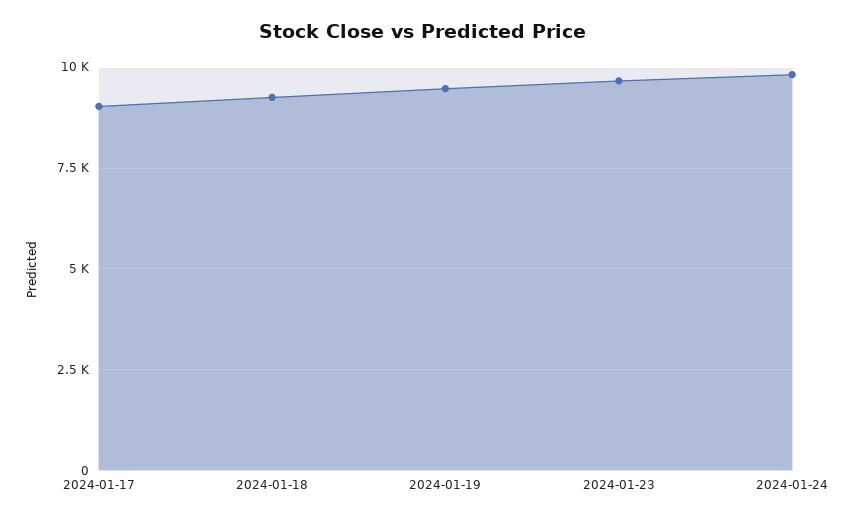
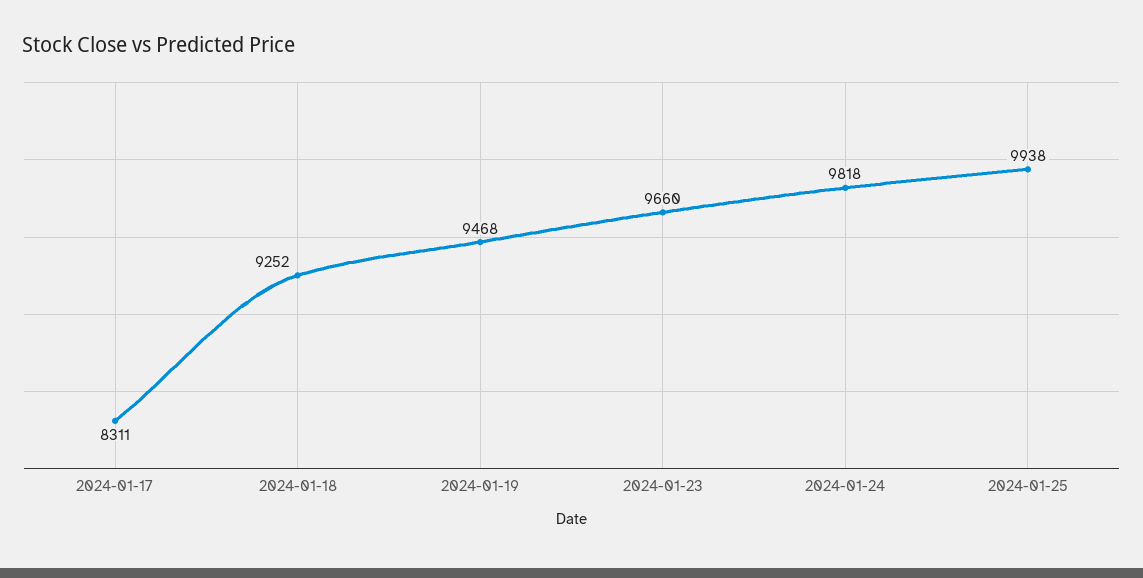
2024-01-17: 9000 -> 8311
2024-01-25: none -> 9938

